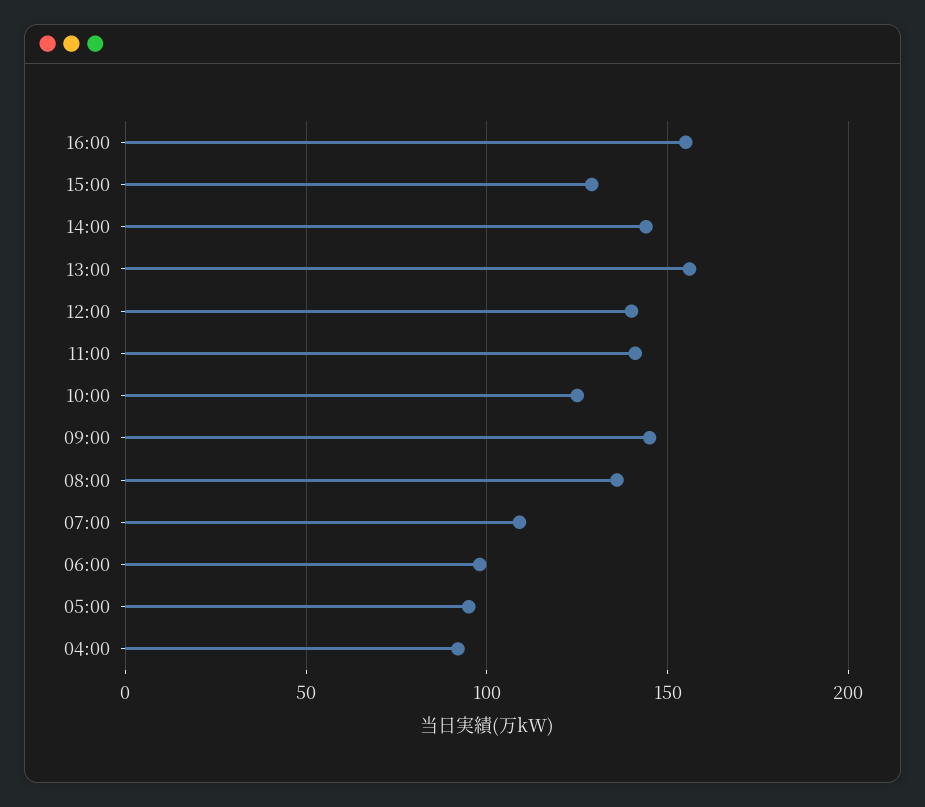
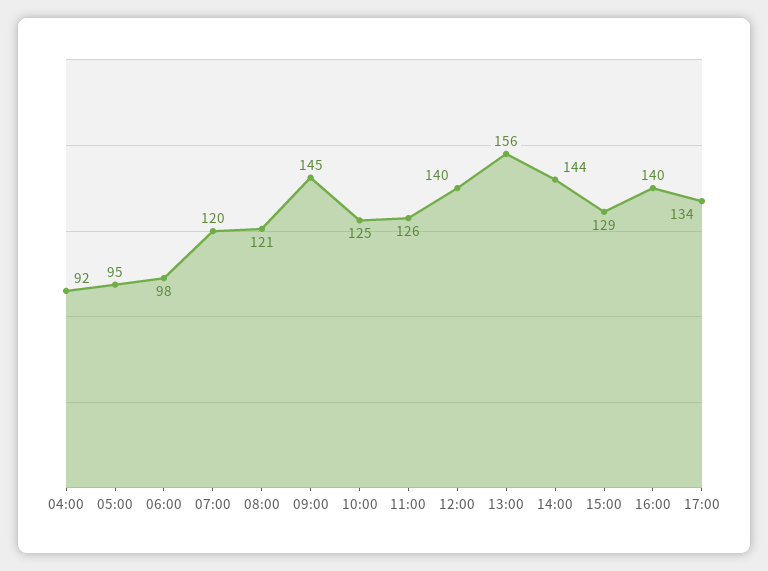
16:00: 155 -> 140
11:00: 140 -> 126
08:00: 135 -> 121
07:00: 110 -> 120
17:00: none -> 134

